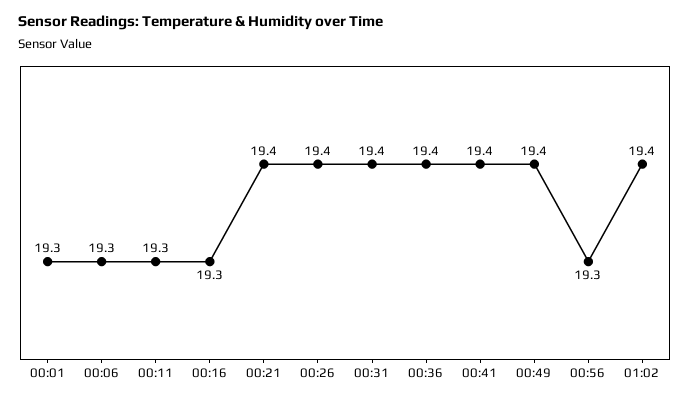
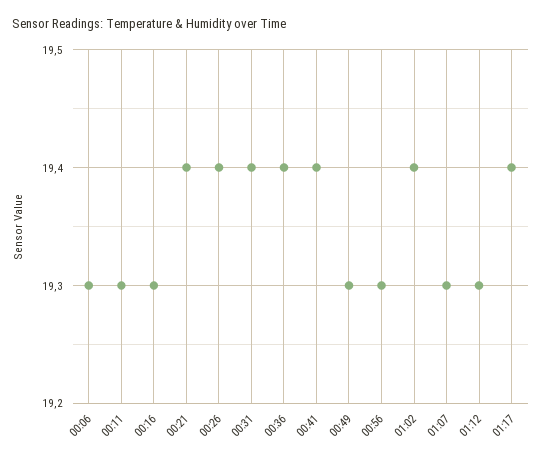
00:01: 19.3 -> none
00:49: 19.4 -> 19.3
01:07: none -> 19.3
01:12: none -> 19.3
01:17: none -> 19.4

